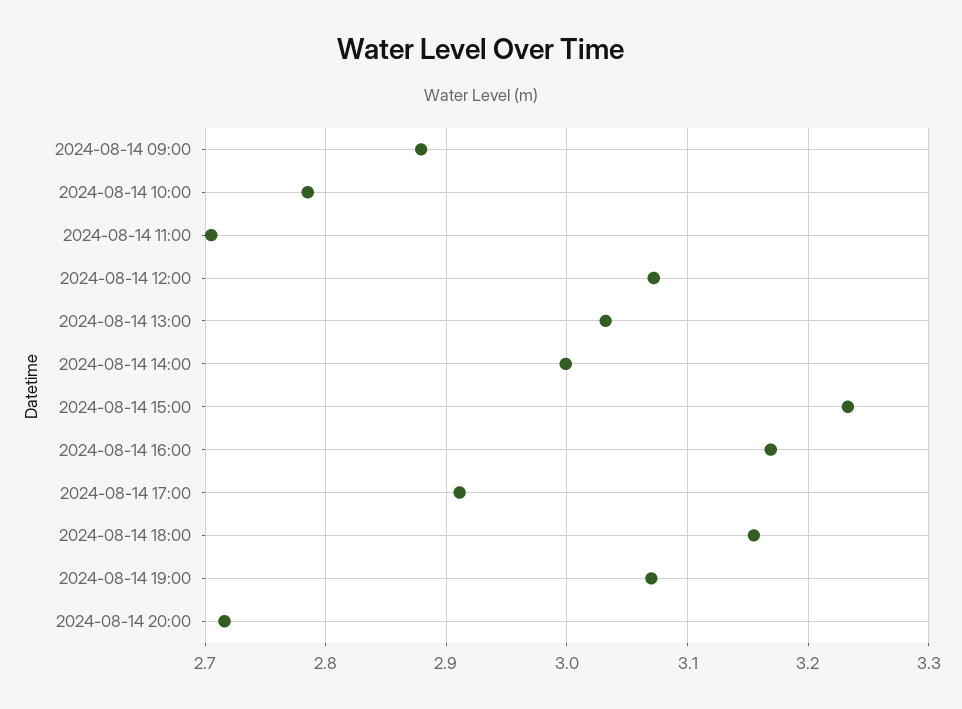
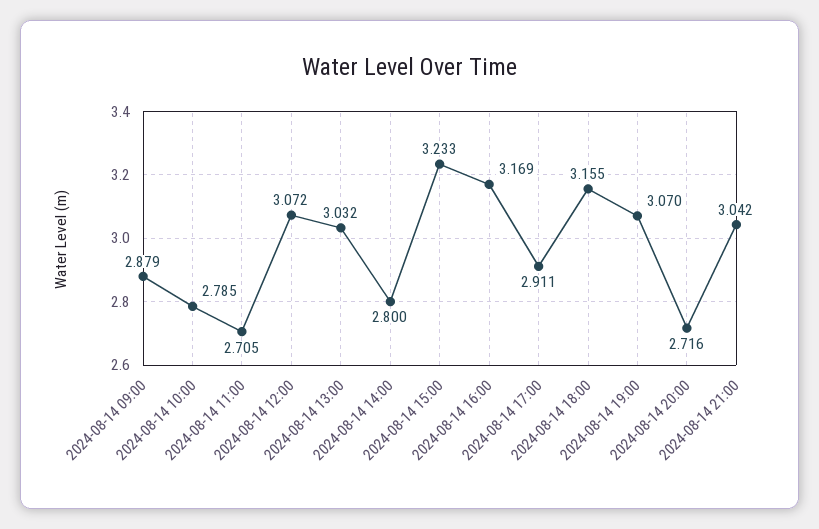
2024-08-14 14:00: 3 -> 2.8
2024-08-14 21:00: none -> 3.042

